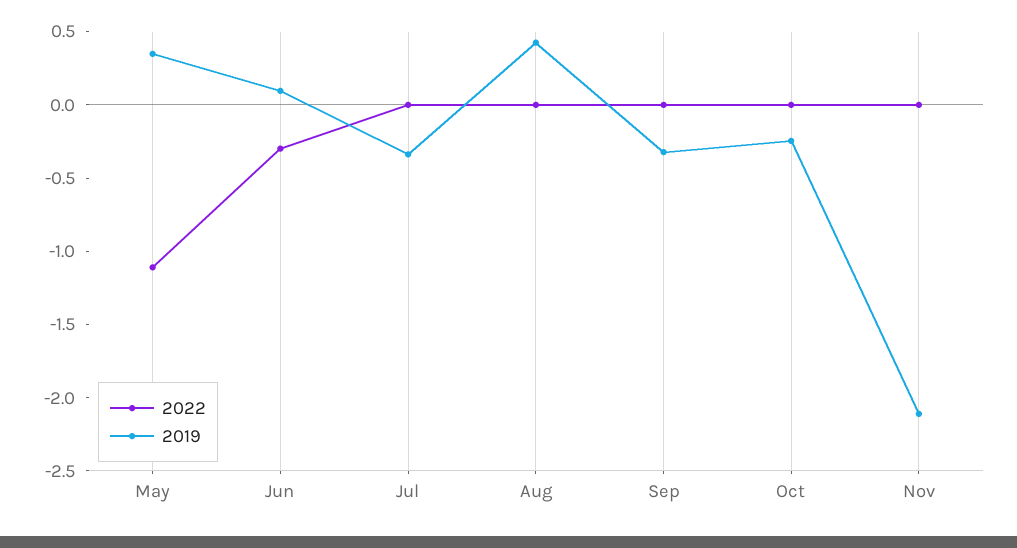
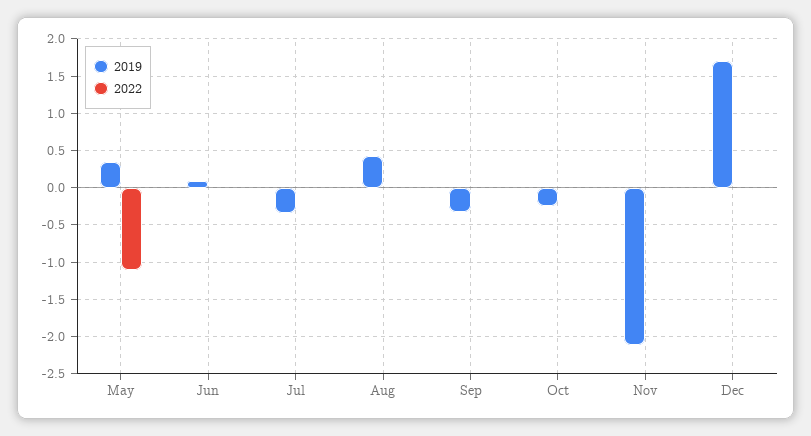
2022, Jun: -0.3 -> 0
2019, Dec: none -> 1.7
2022, Dec: none -> 0

